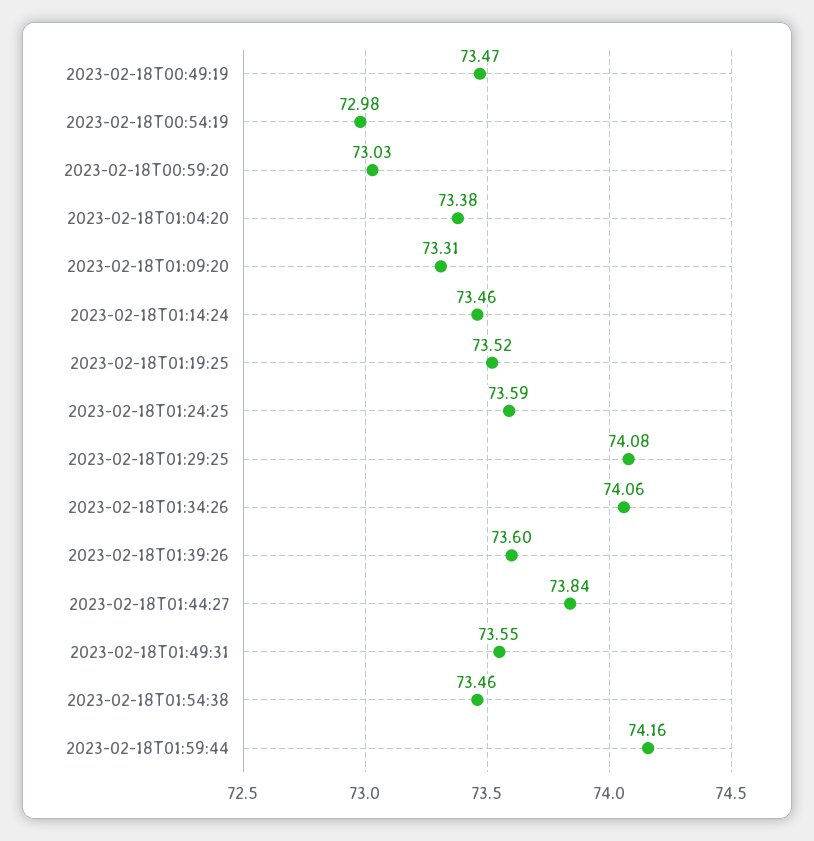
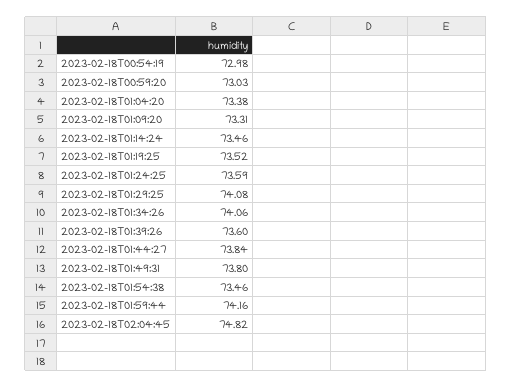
2023-02-18T00:49:19: 73.47 -> none
2023-02-18T01:49:31: 73.55 -> 73.8
2023-02-18T02:04:45: none -> 74.82

